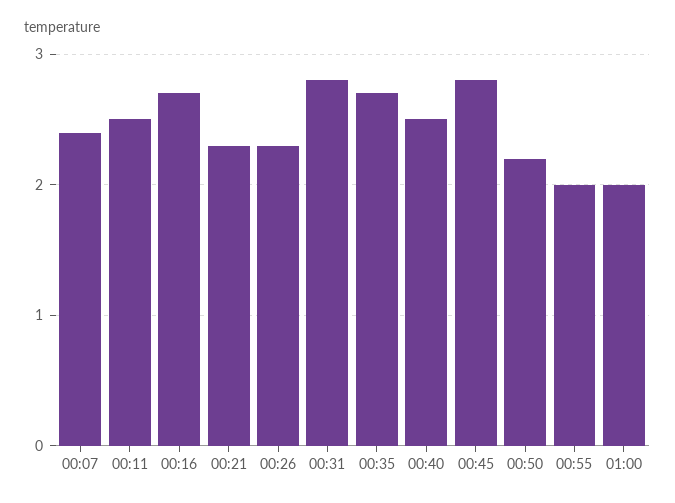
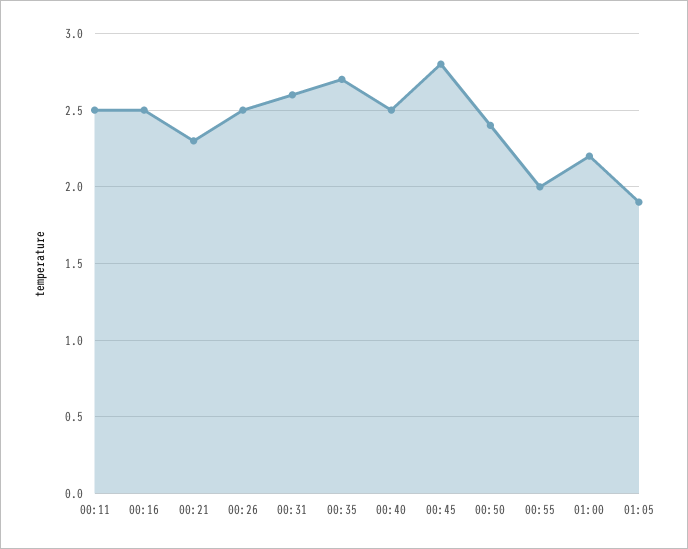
00:07: 2.4 -> none
00:16: 2.7 -> 2.5
00:26: 2.3 -> 2.5
00:31: 2.8 -> 2.6
00:50: 2.2 -> 2.4
01:00: 2 -> 2.2
01:05: none -> 1.9

